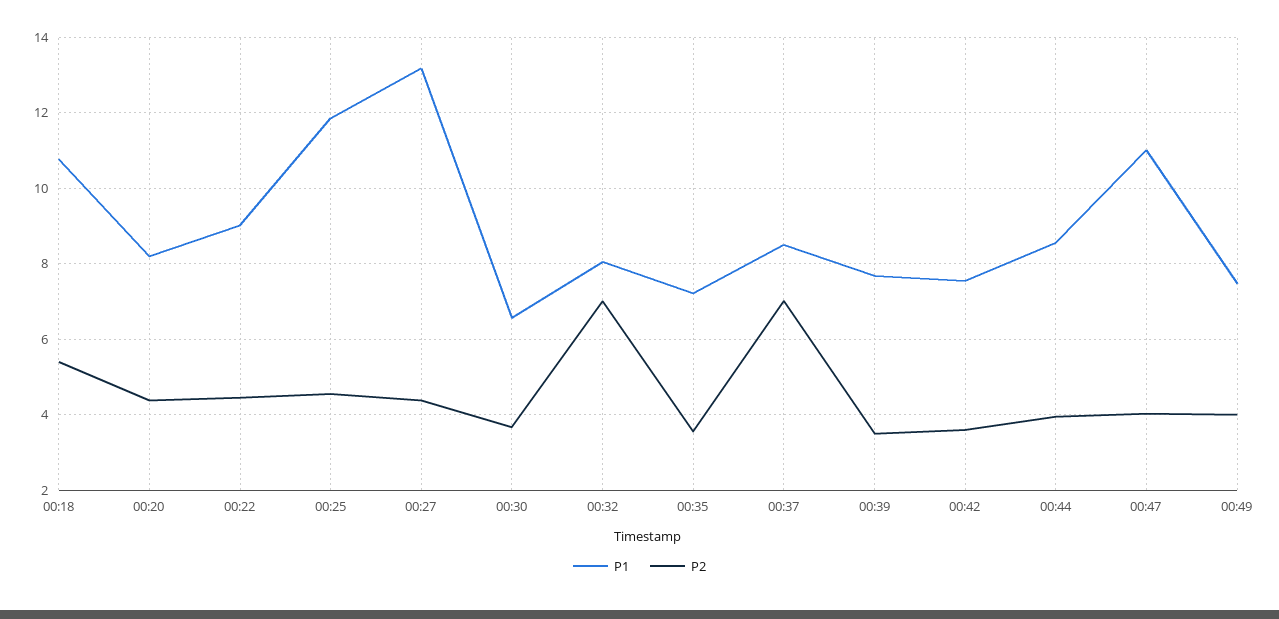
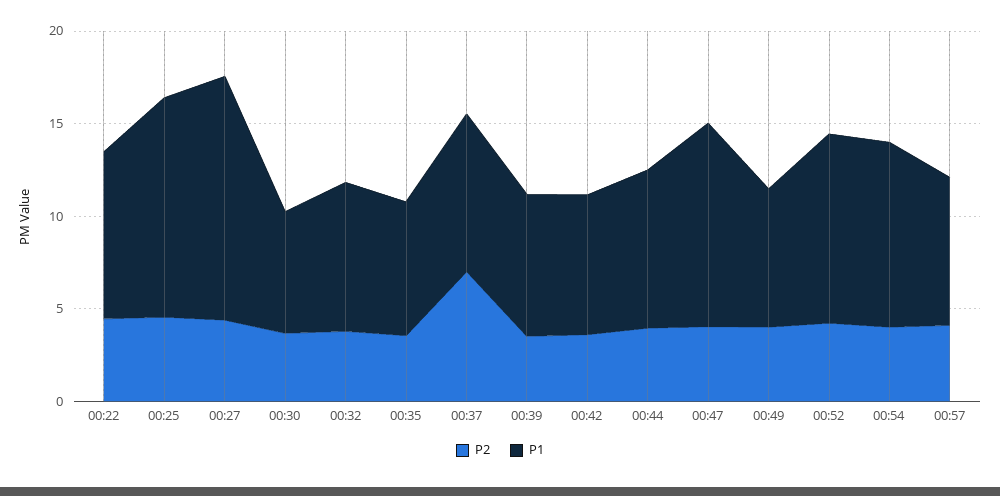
P1, 00:18: 10.8 -> none
P2, 00:18: 5.4 -> none
P1, 00:20: 8.2 -> none
P2, 00:20: 4.4 -> none
P2, 00:32: 7 -> 4
P2, 00:52: none -> 4
P1, 00:52: none -> 10
P2, 00:54: none -> 4
P1, 00:54: none -> 10
P2, 00:57: none -> 4
P1, 00:57: none -> 8

